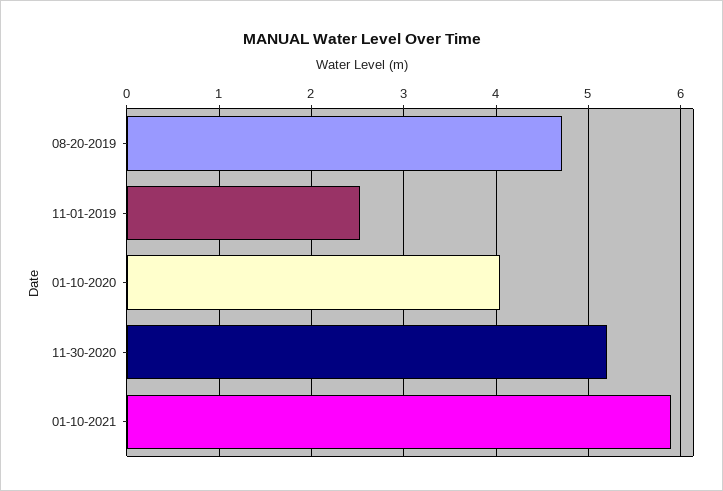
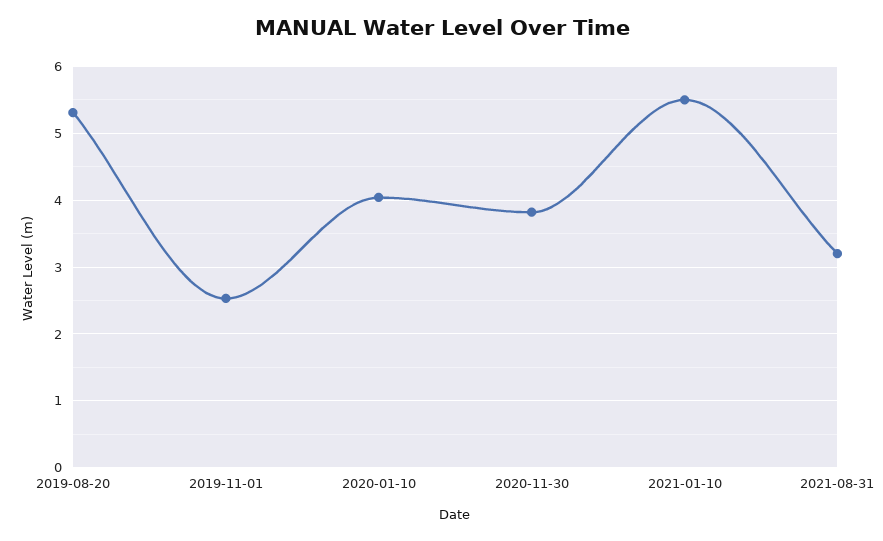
08-20-2019: 4.7 -> 5.3
11-30-2020: 5.2 -> 3.8
01-10-2021: 5.9 -> 5.5
2021-08-31: none -> 3.2

